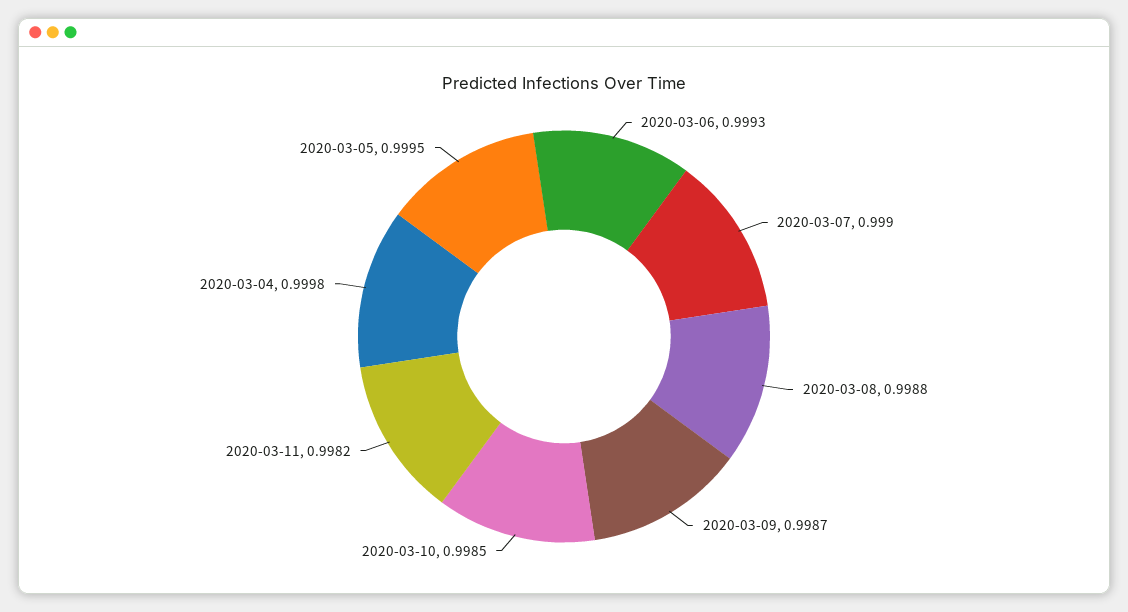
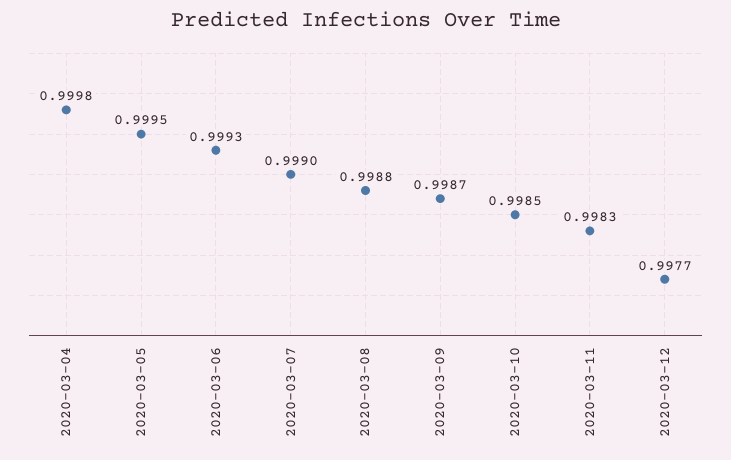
2020-03-11: 0.9982 -> 0.9983
2020-03-12: none -> 0.9977

